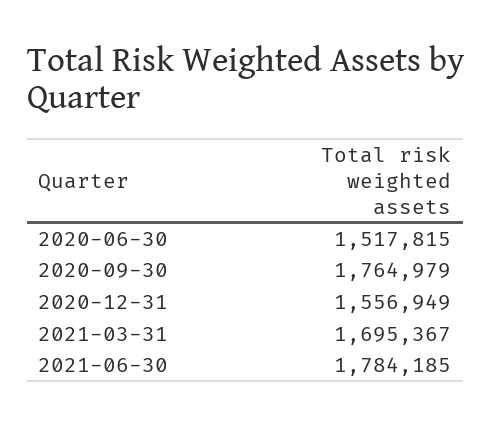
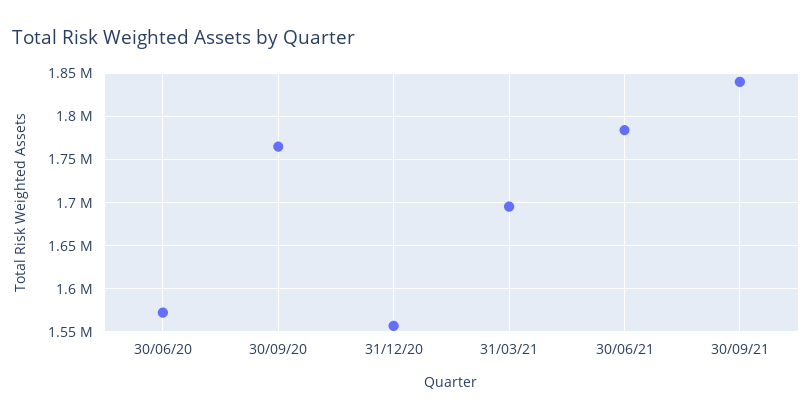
2020-06-30: 1517815 -> 1570000
30/09/21: none -> 1840000

